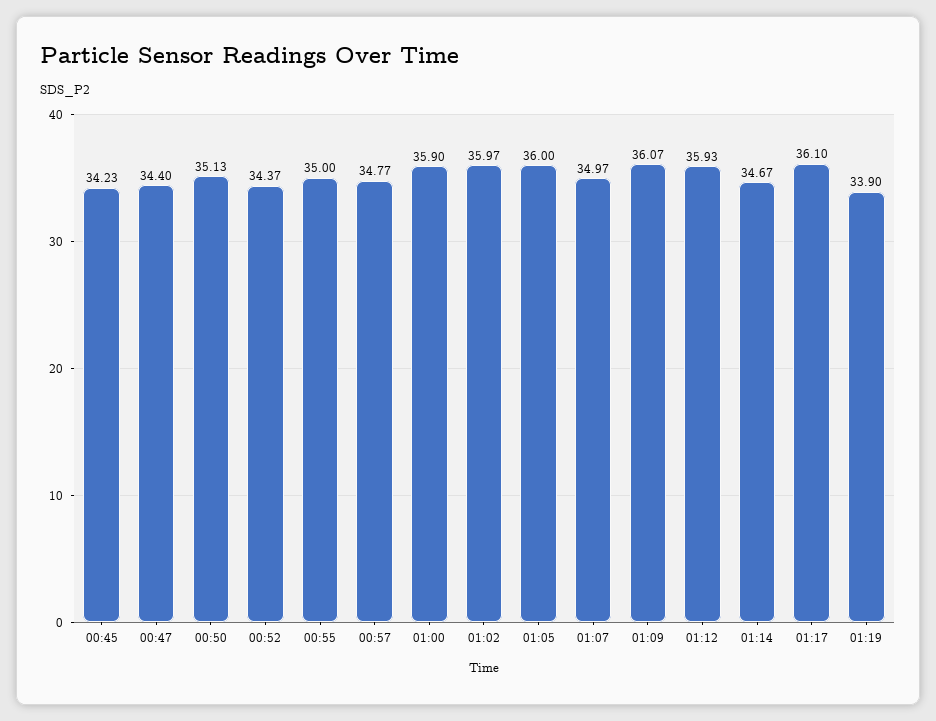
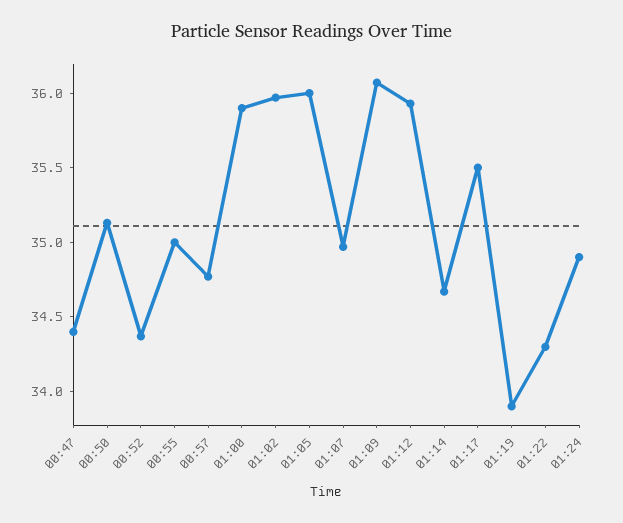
00:45: 34.23 -> none
01:17: 36.1 -> 35.5
01:22: none -> 34.3
01:24: none -> 34.9

